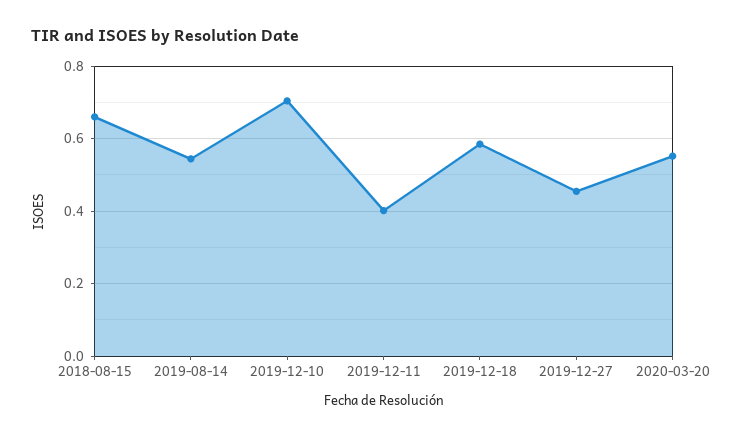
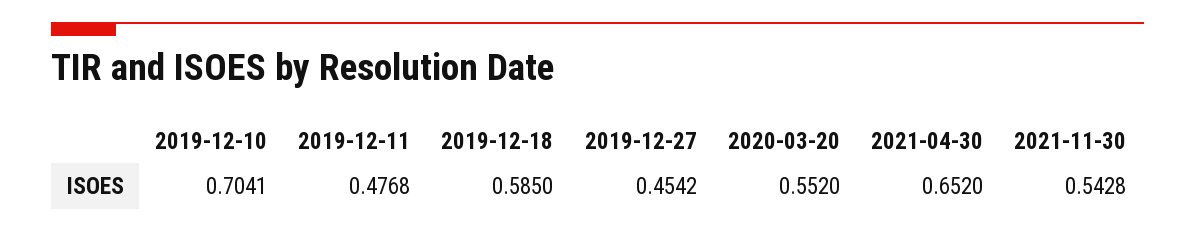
2018-08-15: 0.66 -> none
2019-08-14: 0.54 -> none
2019-12-11: 0.4 -> 0.4768
2021-04-30: none -> 0.652
2021-11-30: none -> 0.5428

